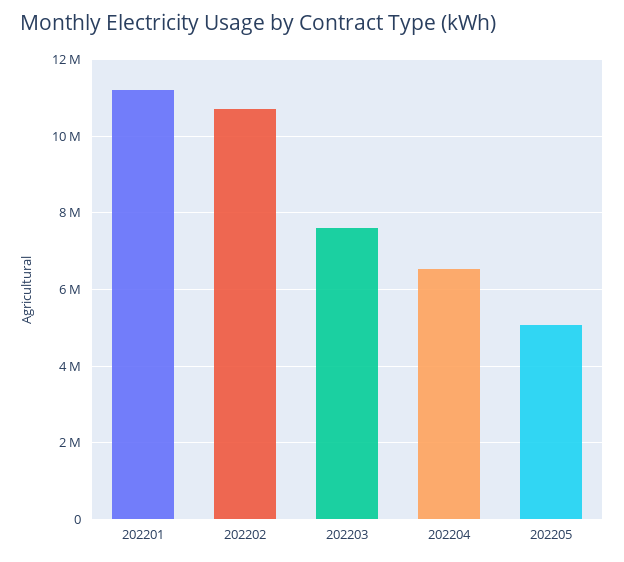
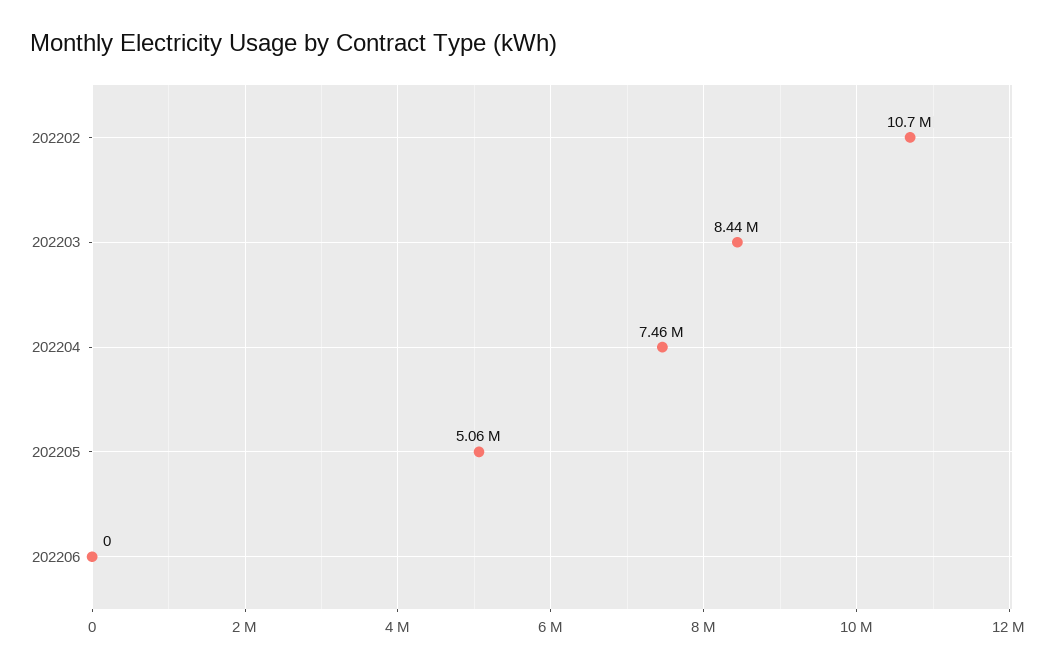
202201: 11200000 -> none
202203: 7600000 -> 8440000
202204: 6600000 -> 7460000
202206: none -> 0

